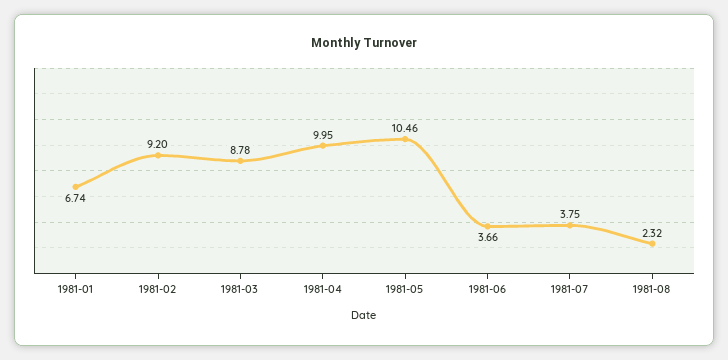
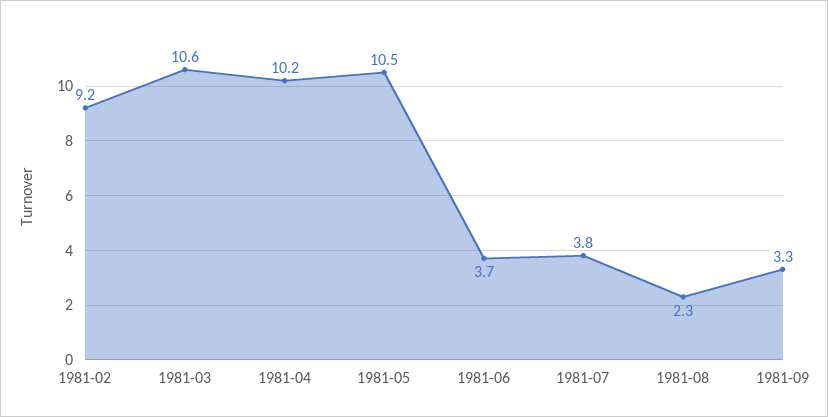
1981-01: 6.74 -> none
1981-03: 8.78 -> 10.6
1981-04: 9.95 -> 10.2
1981-09: none -> 3.3

